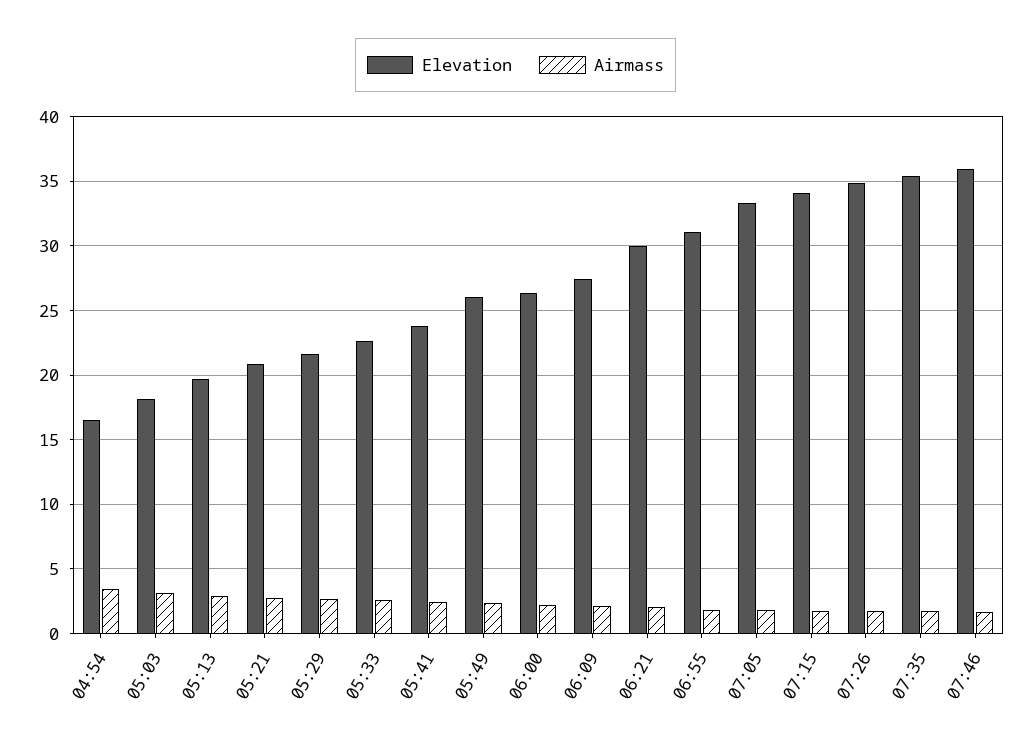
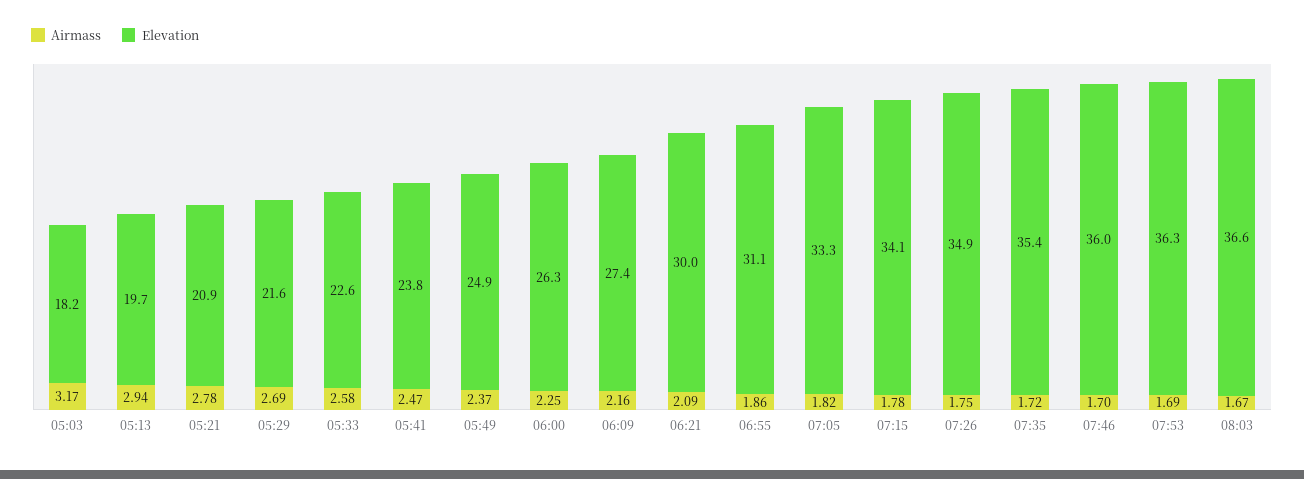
Elevation, 04:54: 16.5 -> none
Airmass, 04:54: 3.5 -> none
Elevation, 05:49: 26 -> 24.9
Airmass, 07:53: none -> 1.69
Elevation, 07:53: none -> 36.3
Airmass, 08:03: none -> 1.67
Elevation, 08:03: none -> 36.6

